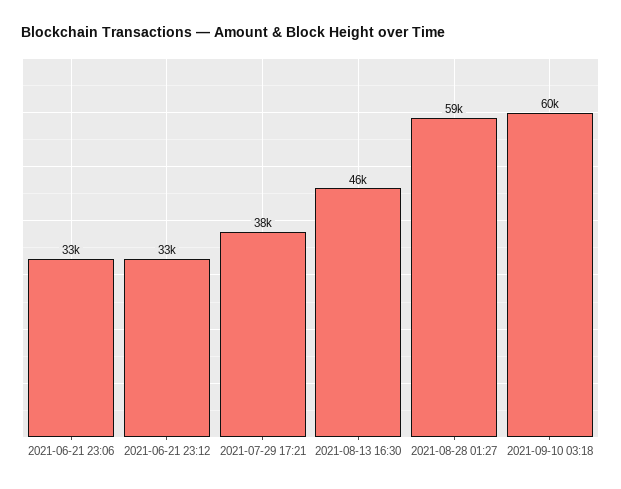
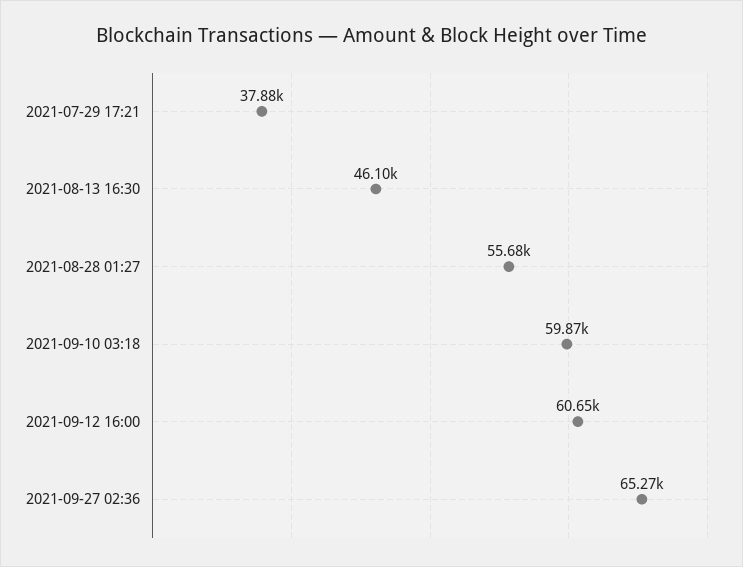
2021-06-21 23:06: 33000 -> none
2021-06-21 23:12: 33000 -> none
2021-08-28 01:27: 59000 -> 55680
2021-09-12 16:00: none -> 60650
2021-09-27 02:36: none -> 65270

